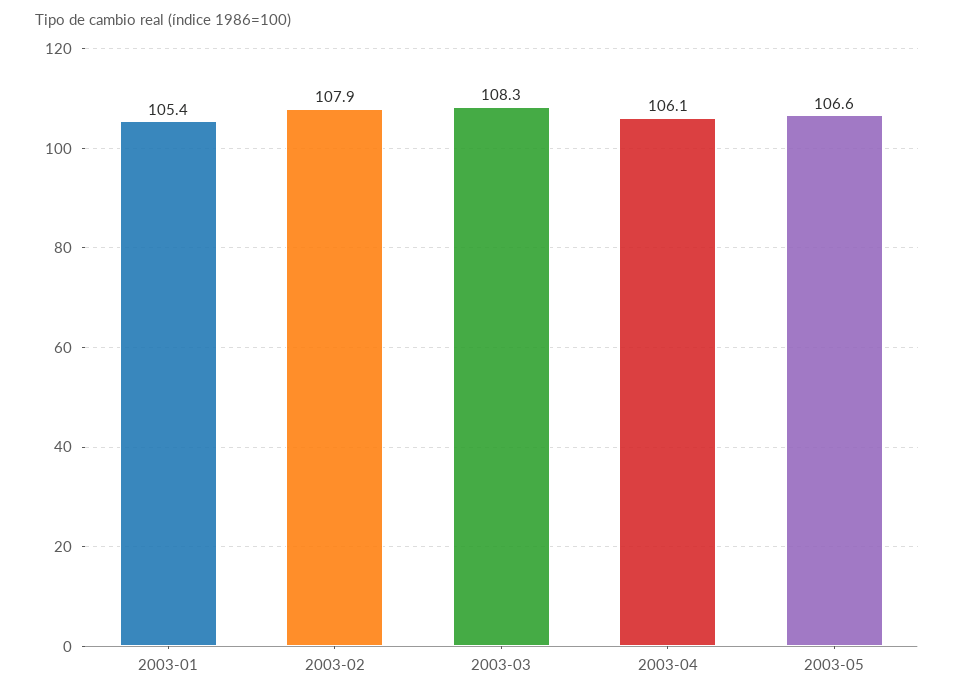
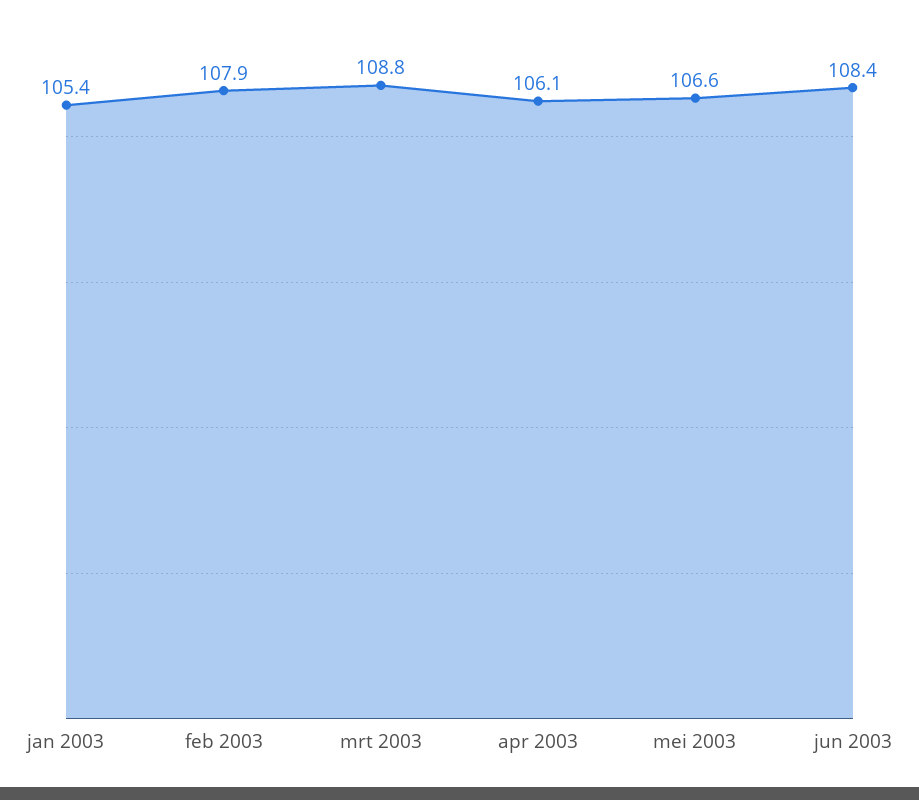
2003-03: 108.3 -> 108.8
jun 2003: none -> 108.4

